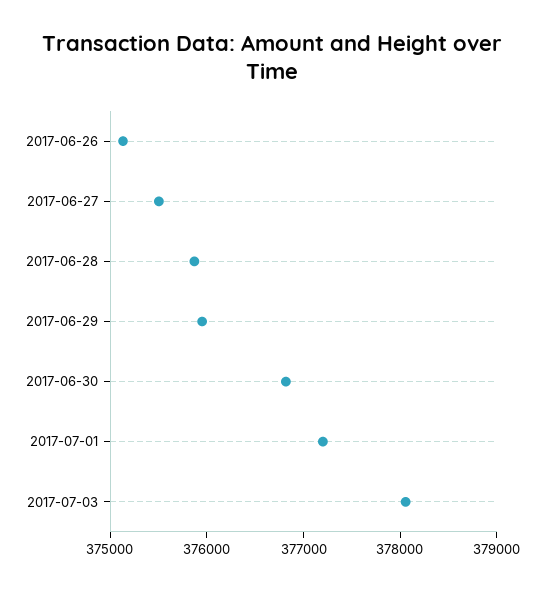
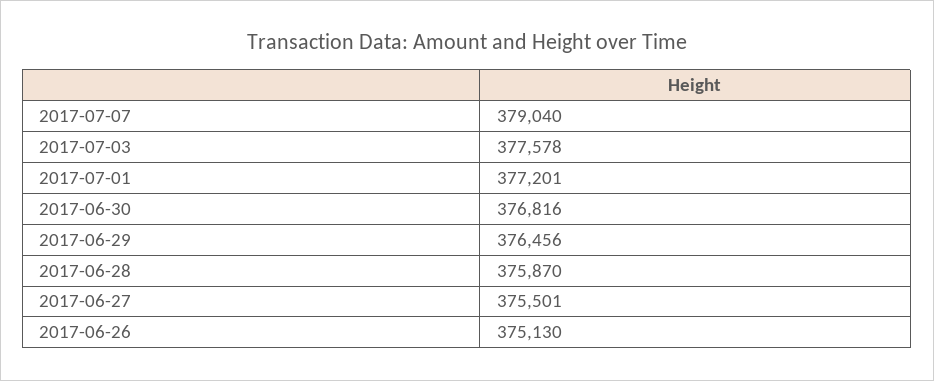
2017-06-29: 376000 -> 376456
2017-07-03: 378000 -> 377578
2017-07-07: none -> 379040

